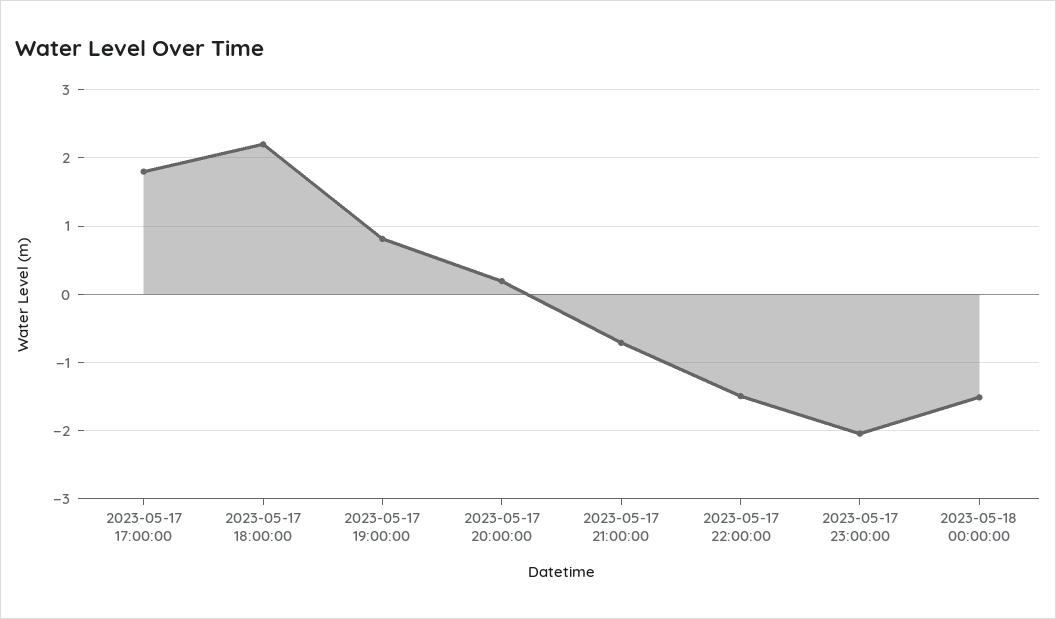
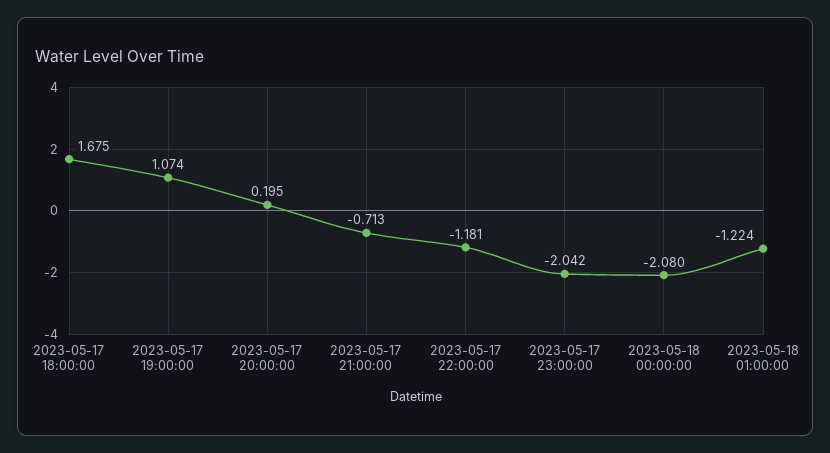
2023-05-17 17:00:00: 1.8 -> none
2023-05-17 18:00:00: 2.2 -> 1.675
2023-05-17 19:00:00: 0.8 -> 1.074
2023-05-17 22:00:00: -1.5 -> -1.181
2023-05-18 00:00:00: -1.5 -> -2.08
2023-05-18 01:00:00: none -> -1.224

